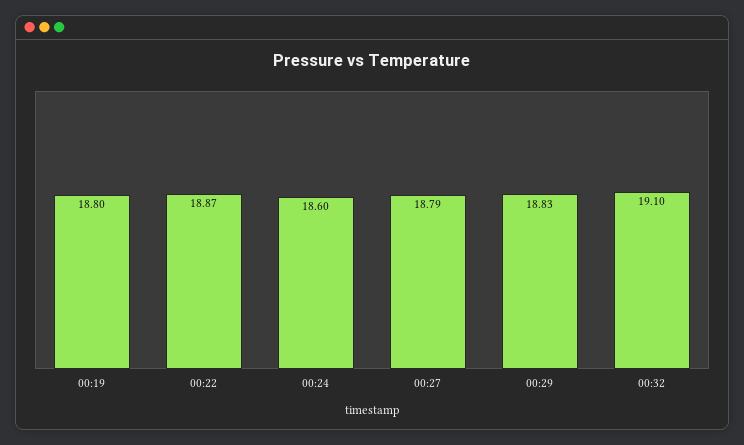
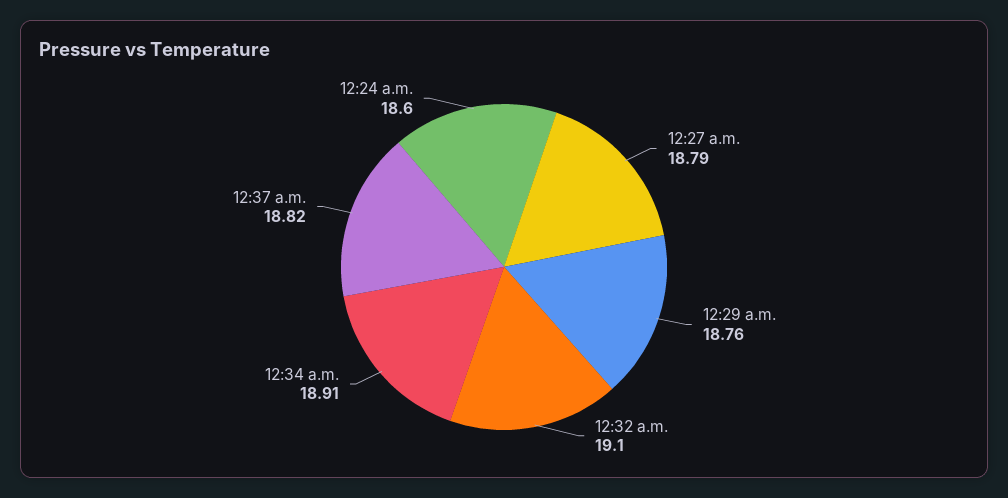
00:19: 18.8 -> none
00:22: 18.87 -> none
00:29: 18.83 -> 18.76
12:34 a.m.: none -> 18.91
12:37 a.m.: none -> 18.82

